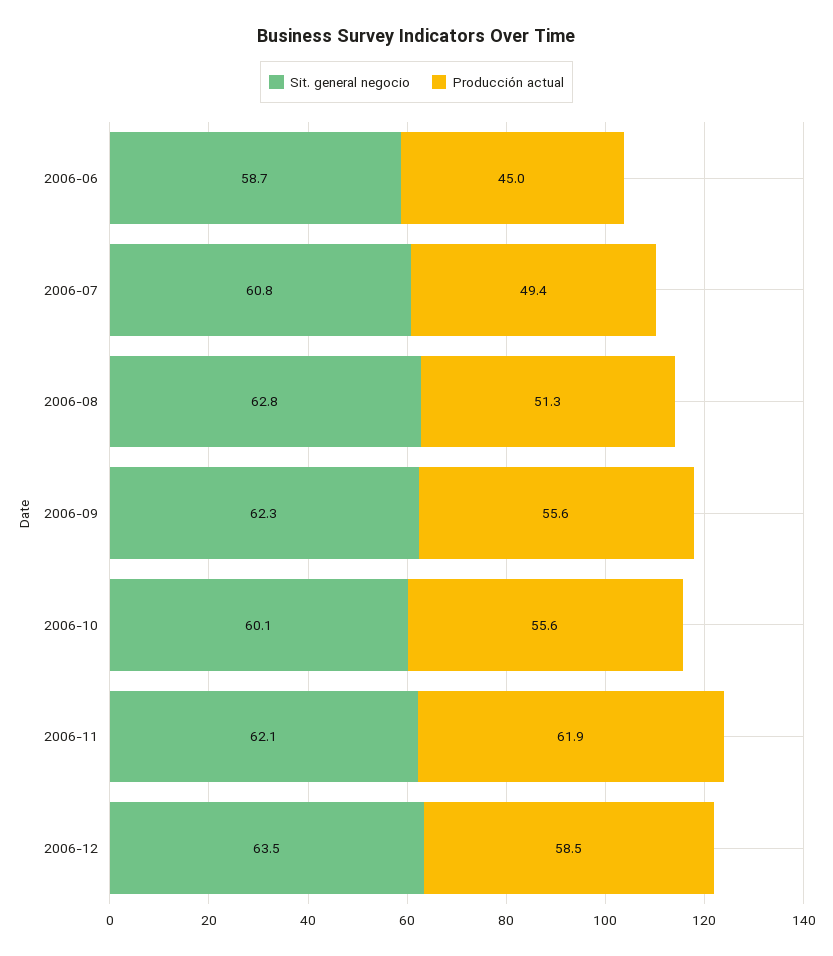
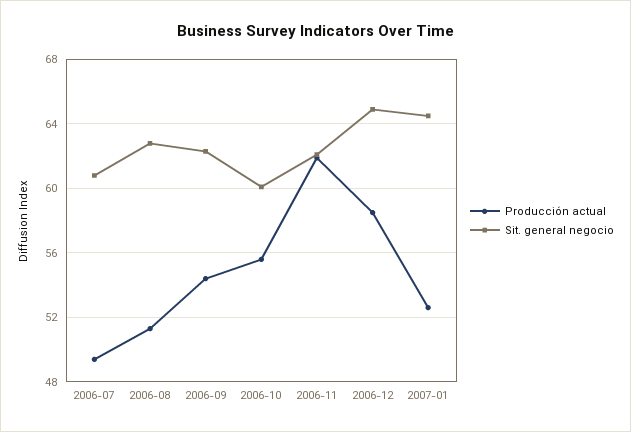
Sit. general negocio, 2006-06: 58.7 -> none
Producción actual, 2006-06: 45 -> none
Producción actual, 2006-09: 55.6 -> 54.5
Sit. general negocio, 2006-12: 63.5 -> 65
Producción actual, 2007-01: none -> 52.5
Sit. general negocio, 2007-01: none -> 64.5

